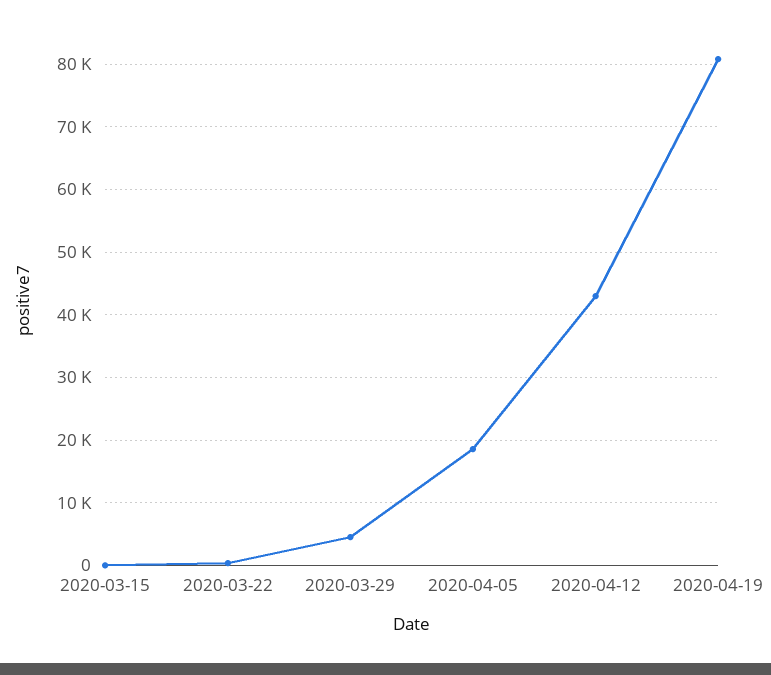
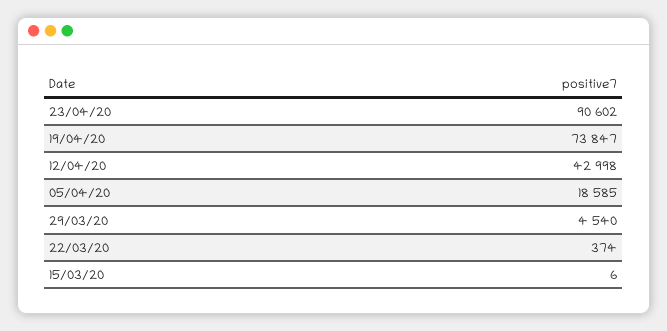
2020-04-19: 81000 -> 73847
23/04/20: none -> 90602

